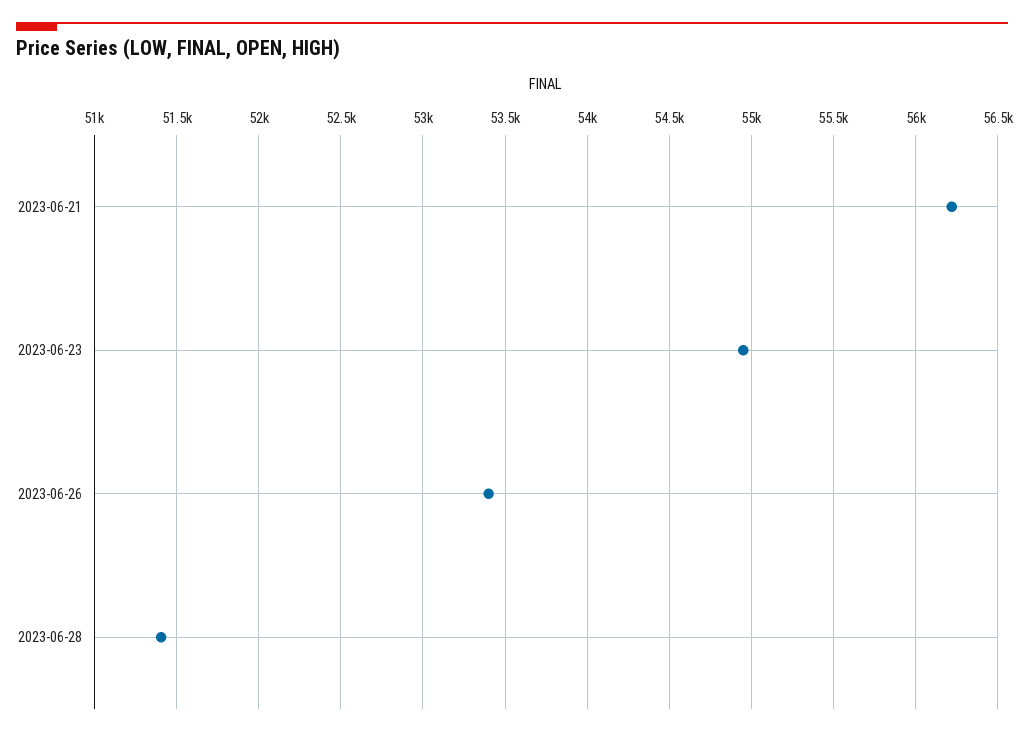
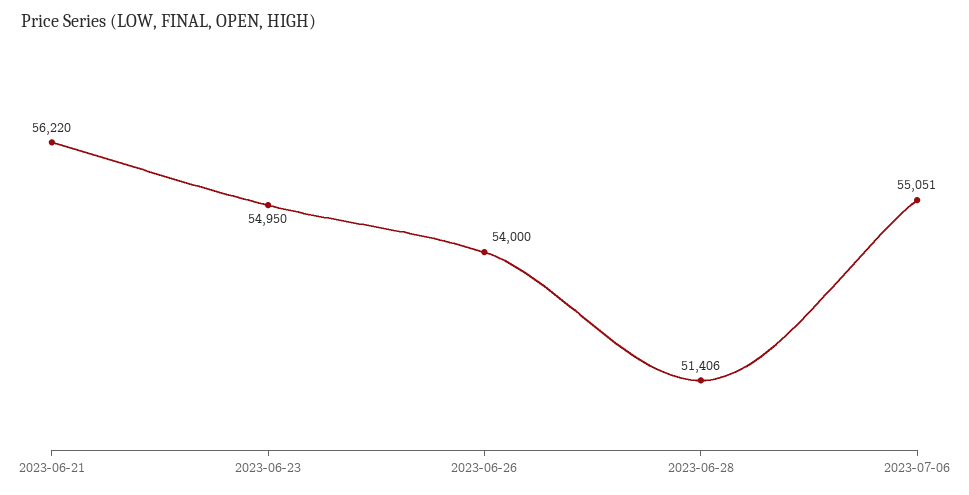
2023-06-26: 53400 -> 54000
2023-07-06: none -> 55051

